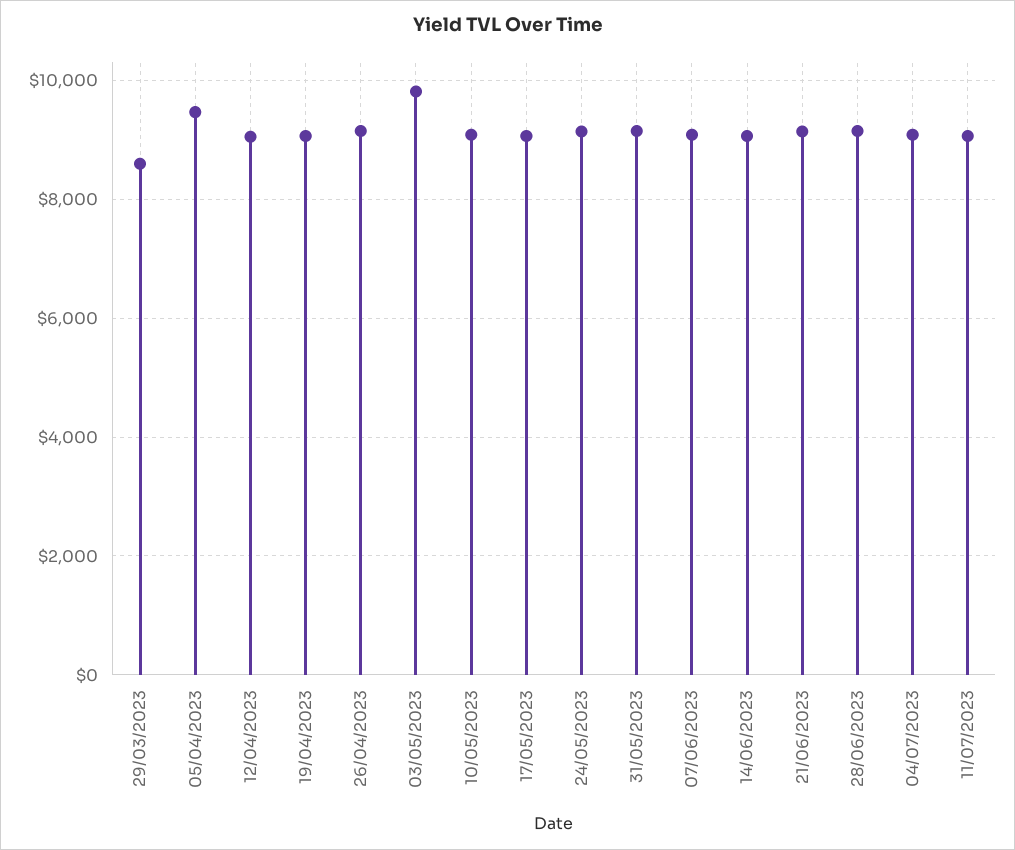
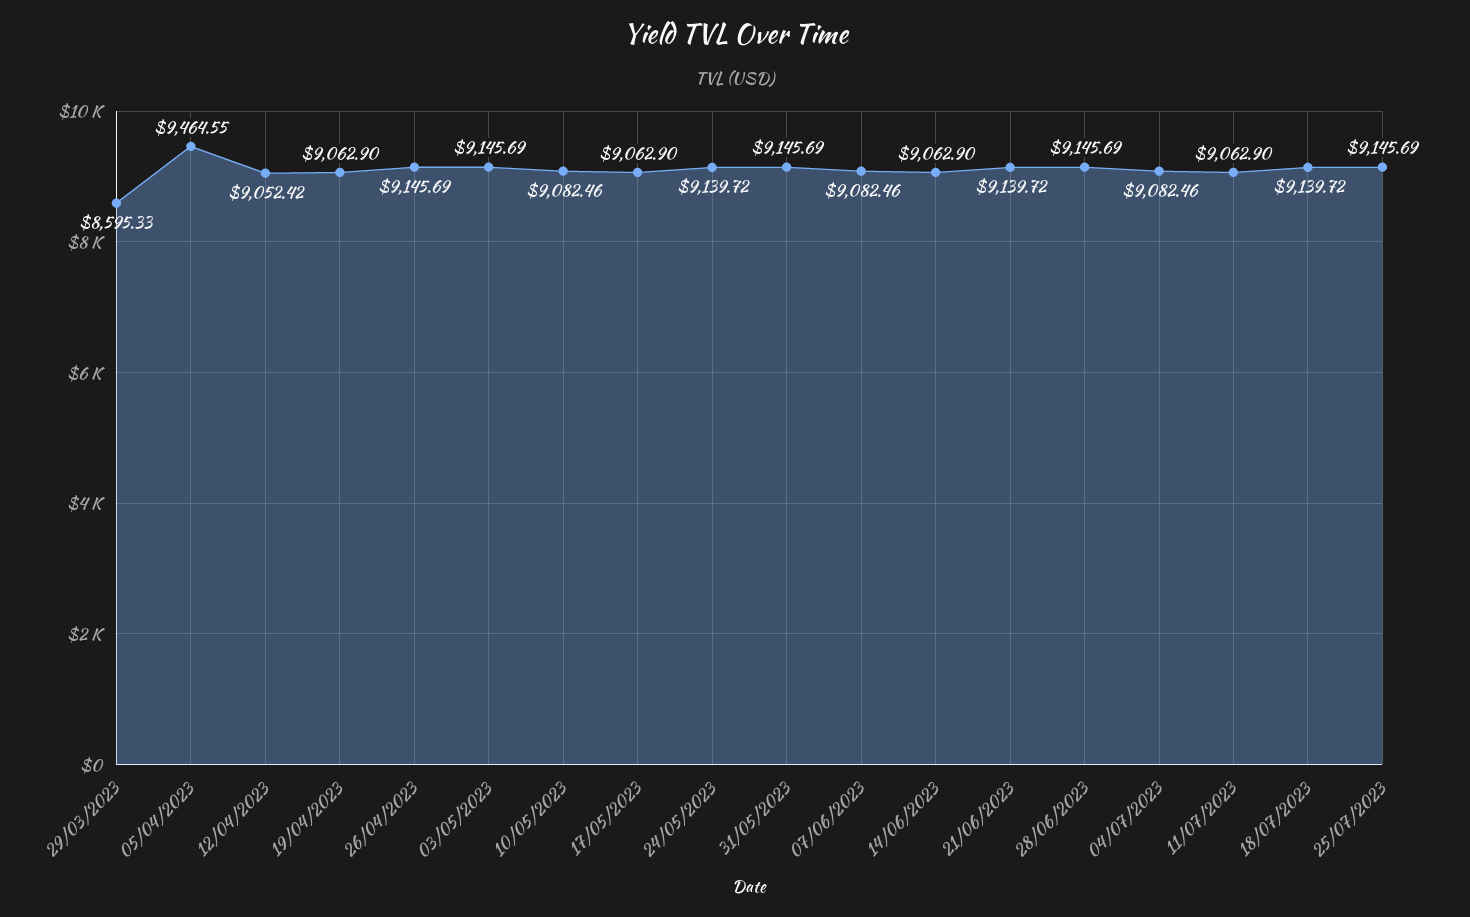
03/05/2023: 9800 -> 9145.69
18/07/2023: none -> 9139.72
25/07/2023: none -> 9145.69

